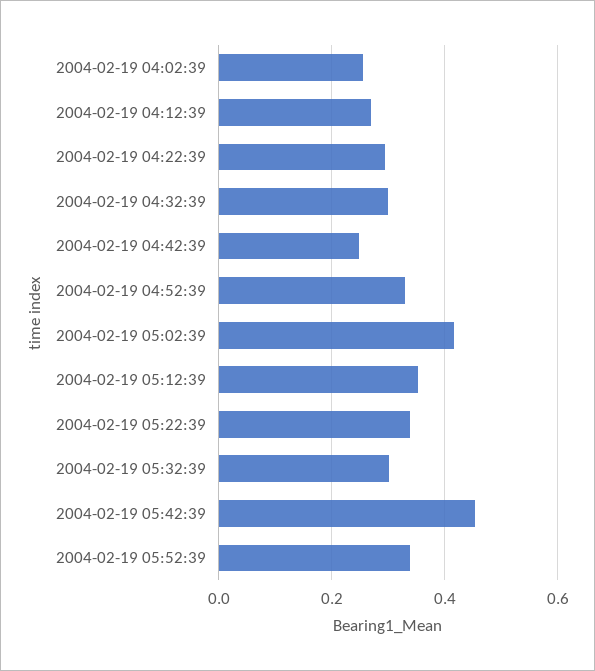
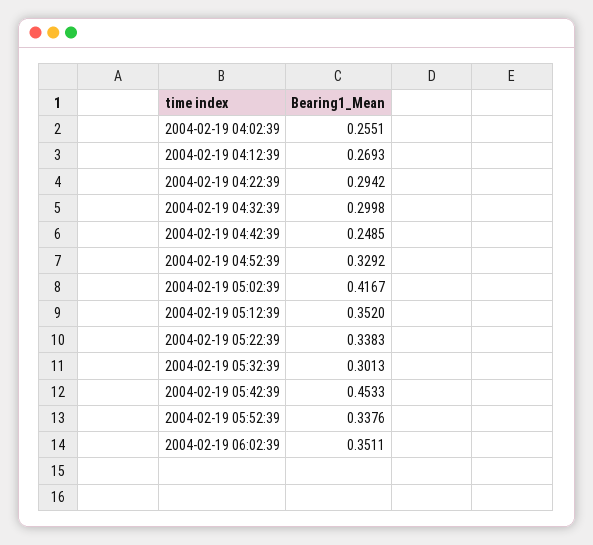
2004-02-19 06:02:39: none -> 0.3511

